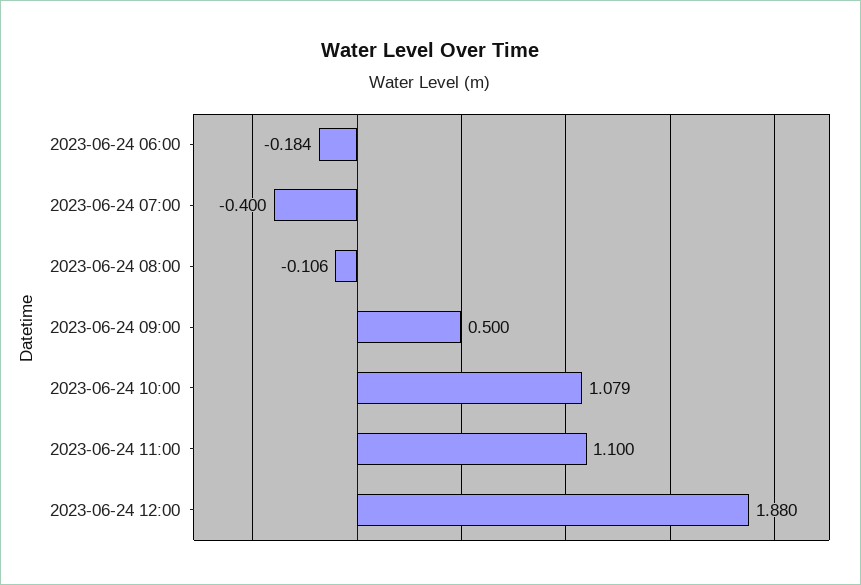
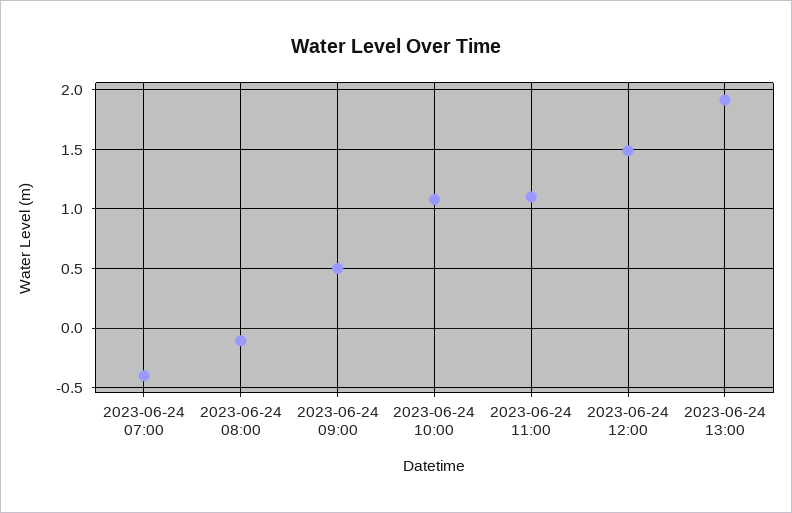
2023-06-24 06:00: -0.184 -> none
2023-06-24 12:00: 1.88 -> 1.5
2023-06-24 13:00: none -> 1.9

